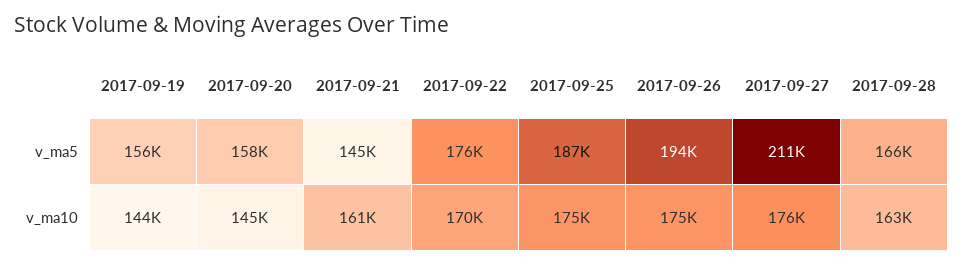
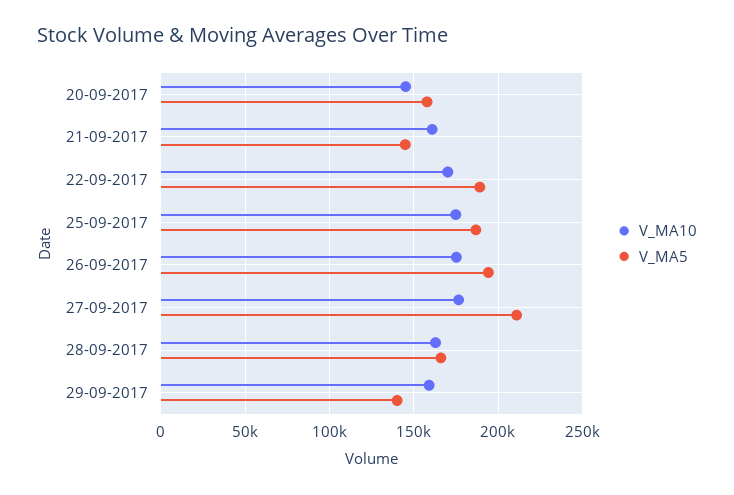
v_ma5, 2017-09-19: 156000 -> none
v_ma5, 2017-09-22: 176000 -> 190000
v_ma10, 2017-09-19: 144000 -> none
v_ma10, 29-09-2017: none -> 160000
v_ma5, 29-09-2017: none -> 140000

